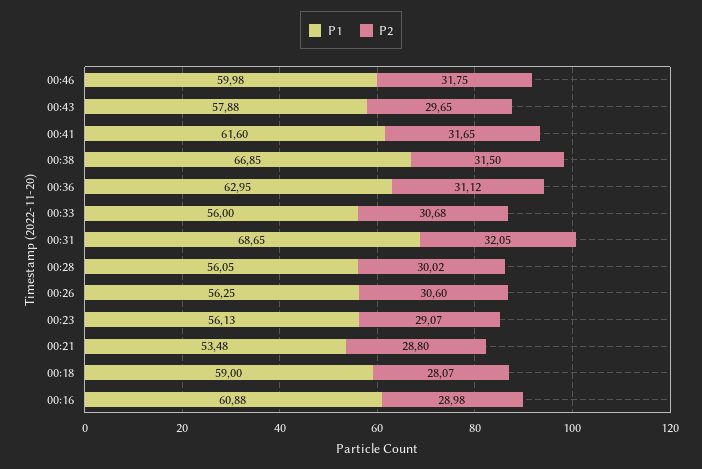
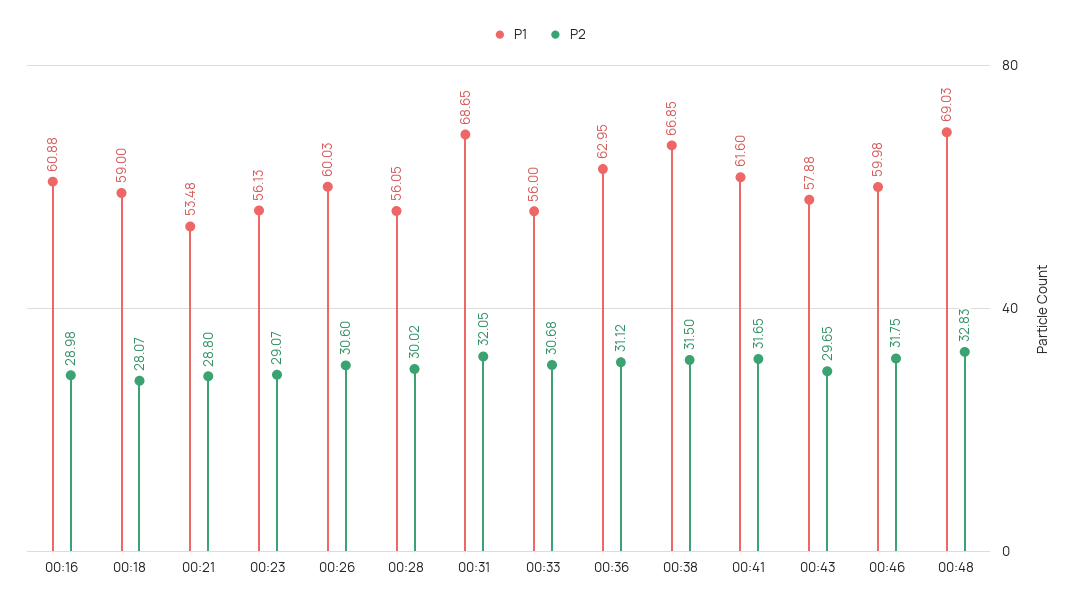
P1, 00:26: 56.25 -> 60.03
P1, 00:48: none -> 69.03
P2, 00:48: none -> 32.83

